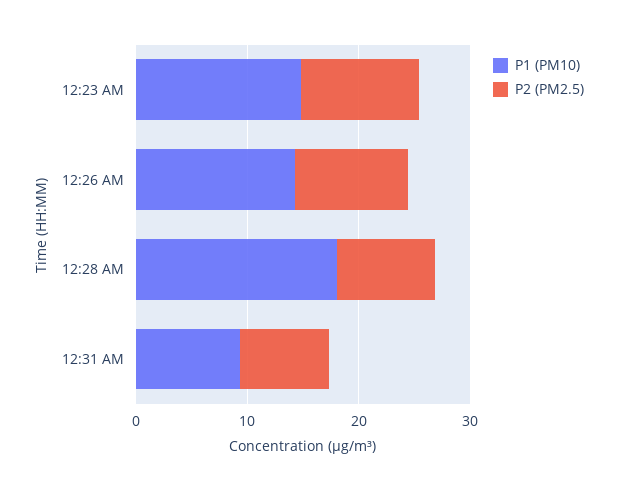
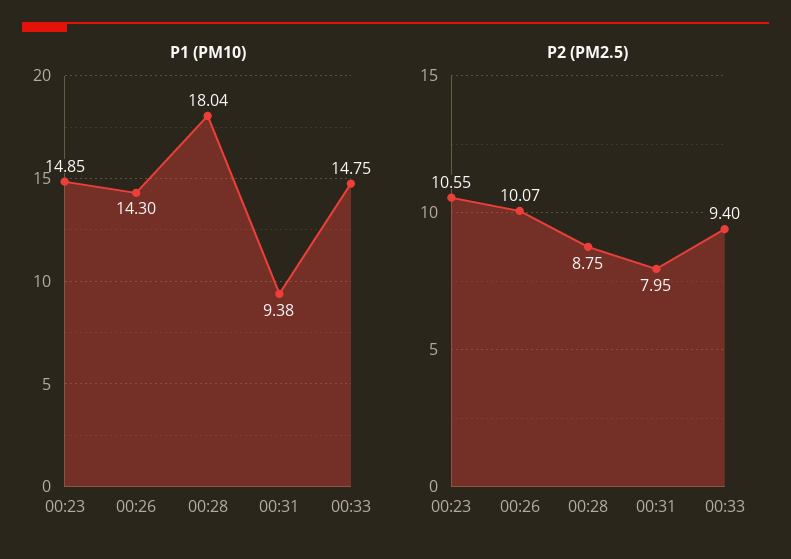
P1 (PM10), 00:33: none -> 14.75
P2 (PM2.5), 00:33: none -> 9.4

